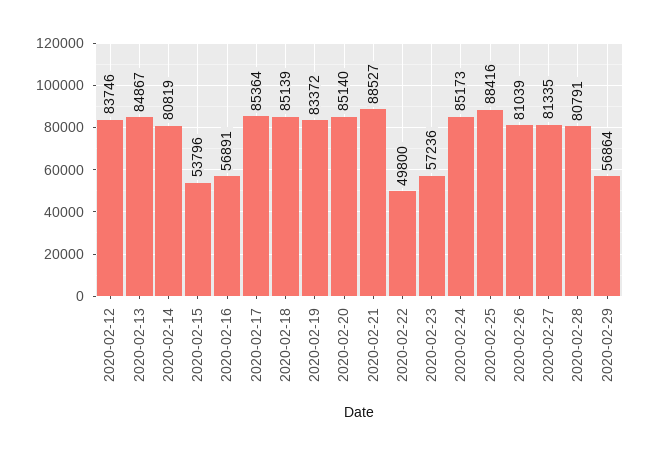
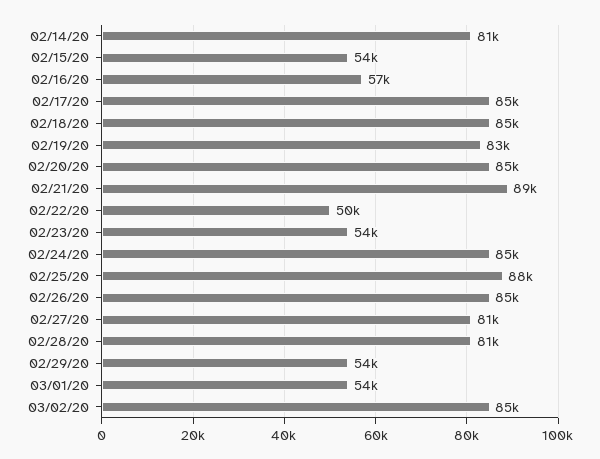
2020-02-12: 83746 -> none
2020-02-13: 84867 -> none
2020-02-23: 57236 -> 54000
2020-02-26: 81039 -> 85000
2020-02-29: 56864 -> 54000
03/01/20: none -> 54000
03/02/20: none -> 85000

